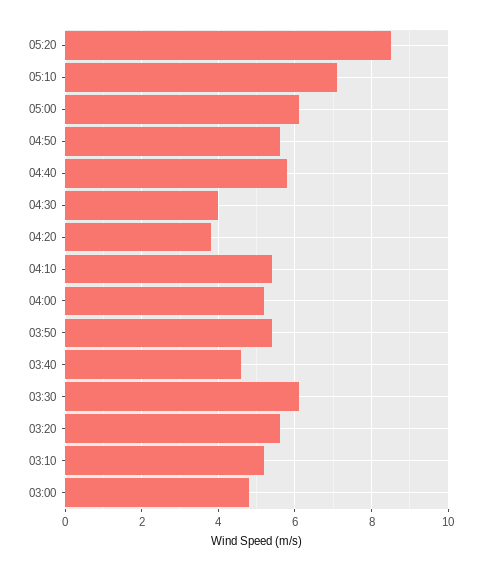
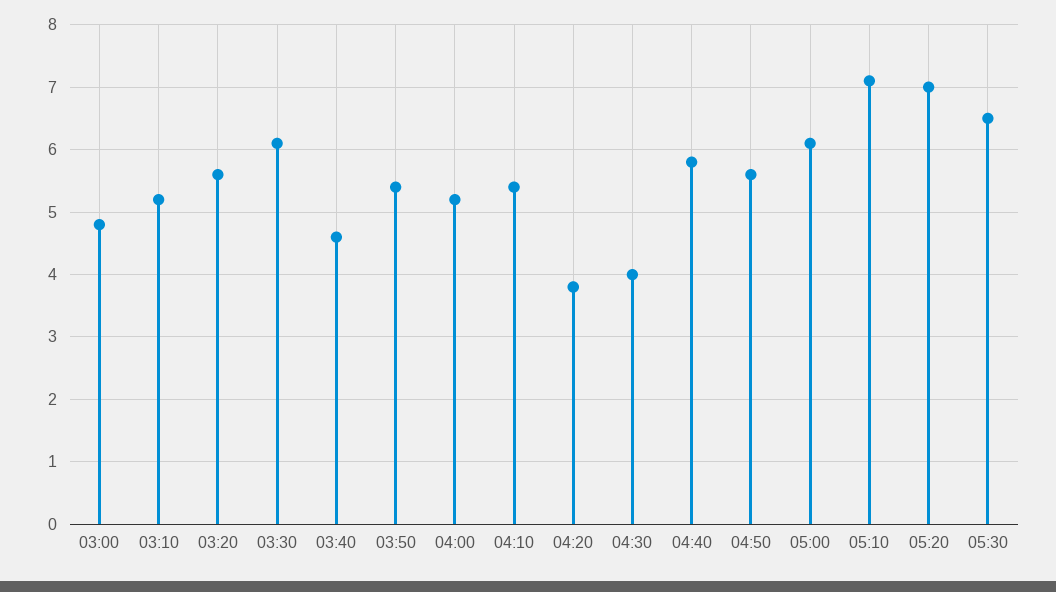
05:20: 8.5 -> 7
05:30: none -> 6.5

